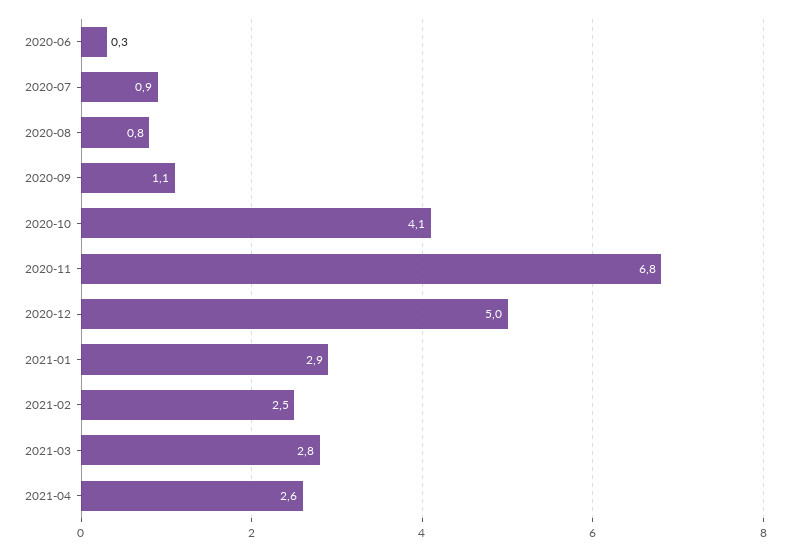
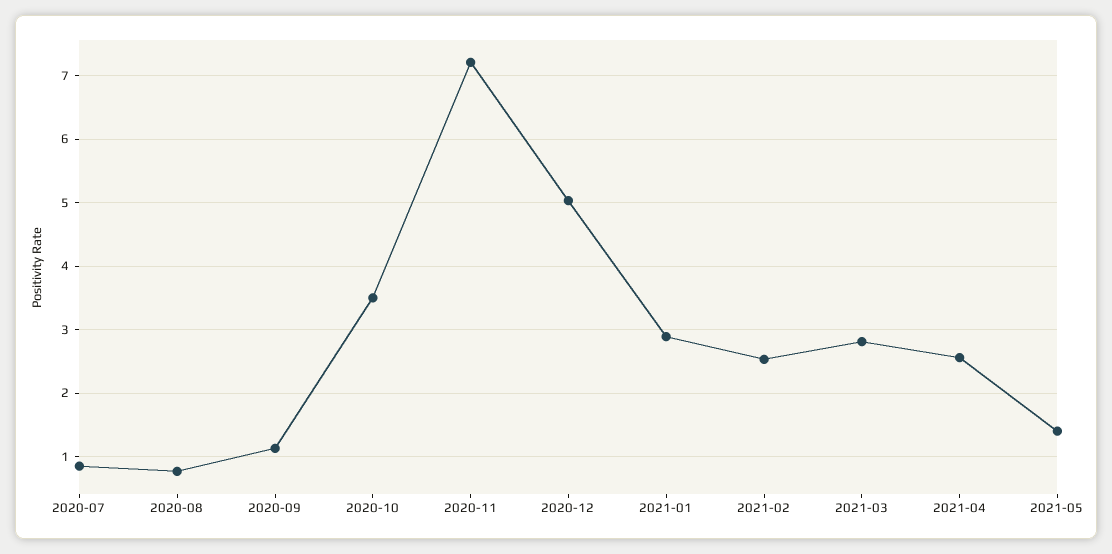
2020-06: 0.3 -> none
2020-10: 4.1 -> 3.5
2020-11: 6.8 -> 7.2
2021-05: none -> 1.4

